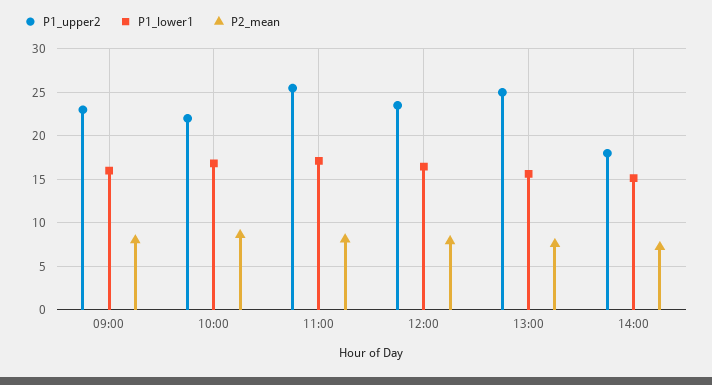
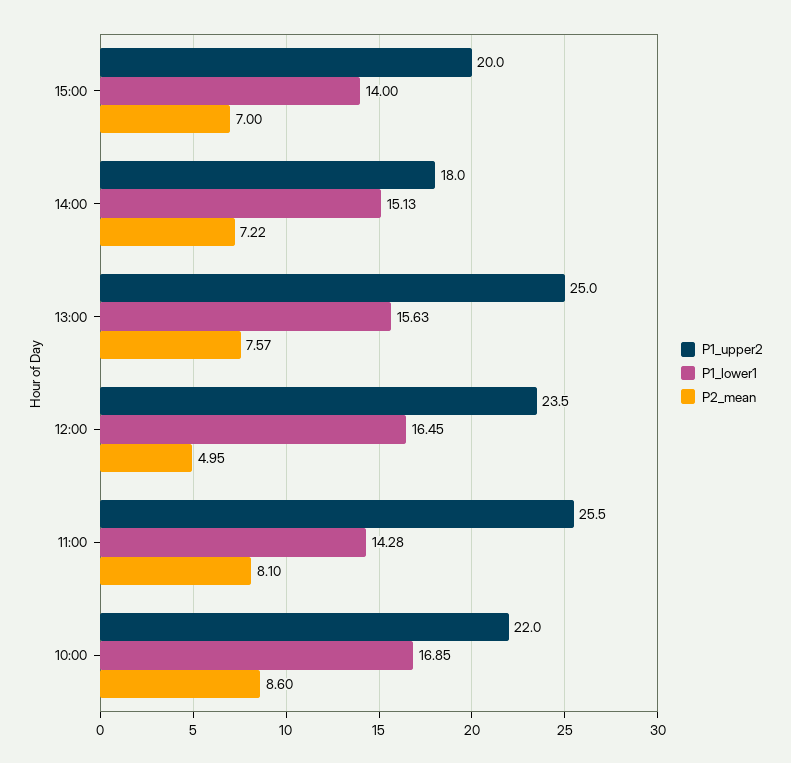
P1_upper2, 09:00: 23 -> none
P1_lower1, 09:00: 16 -> none
P2_mean, 09:00: 8 -> none
P1_lower1, 11:00: 17 -> 14.28
P2_mean, 12:00: 8 -> 4.95
P1_upper2, 15:00: none -> 20
P1_lower1, 15:00: none -> 14
P2_mean, 15:00: none -> 7

